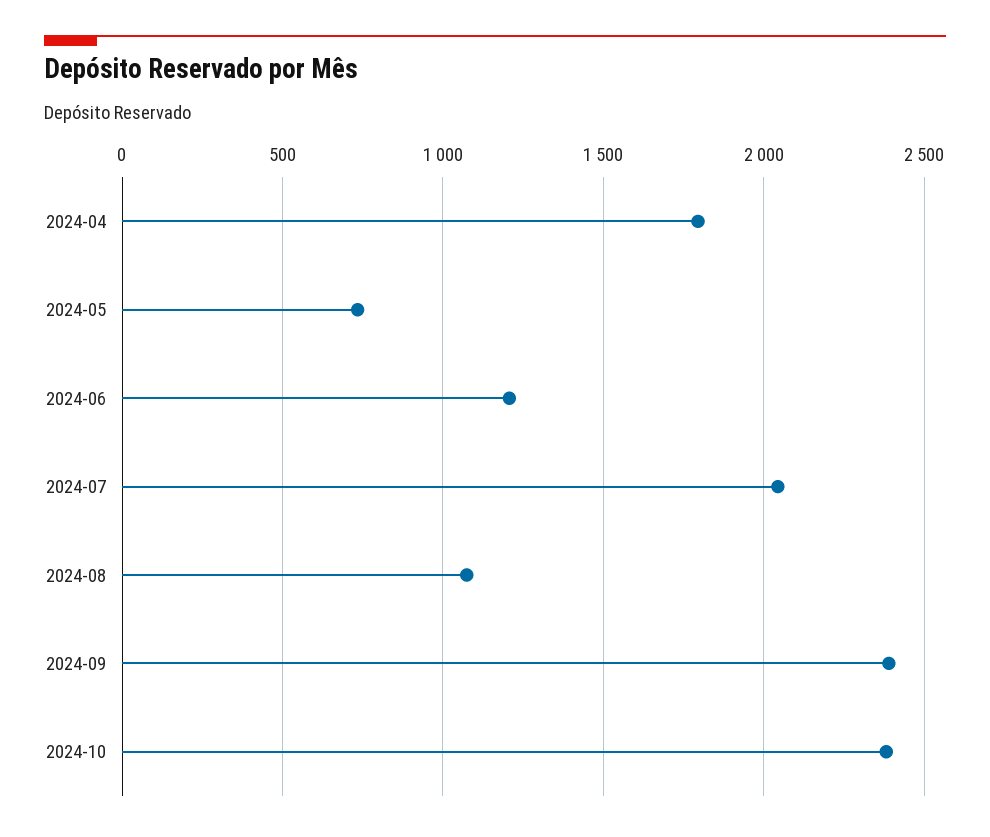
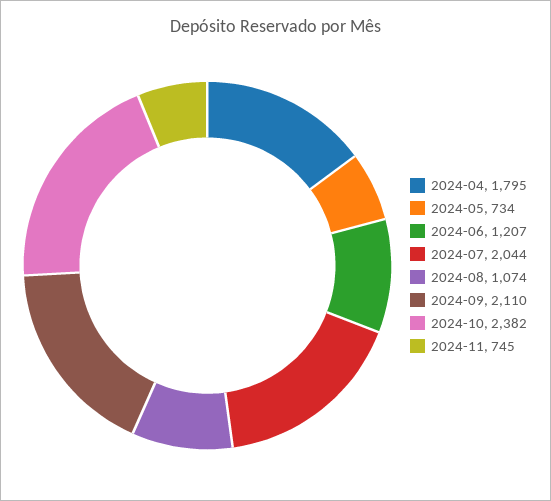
2024-09: 2400 -> 2110
2024-11: none -> 745

